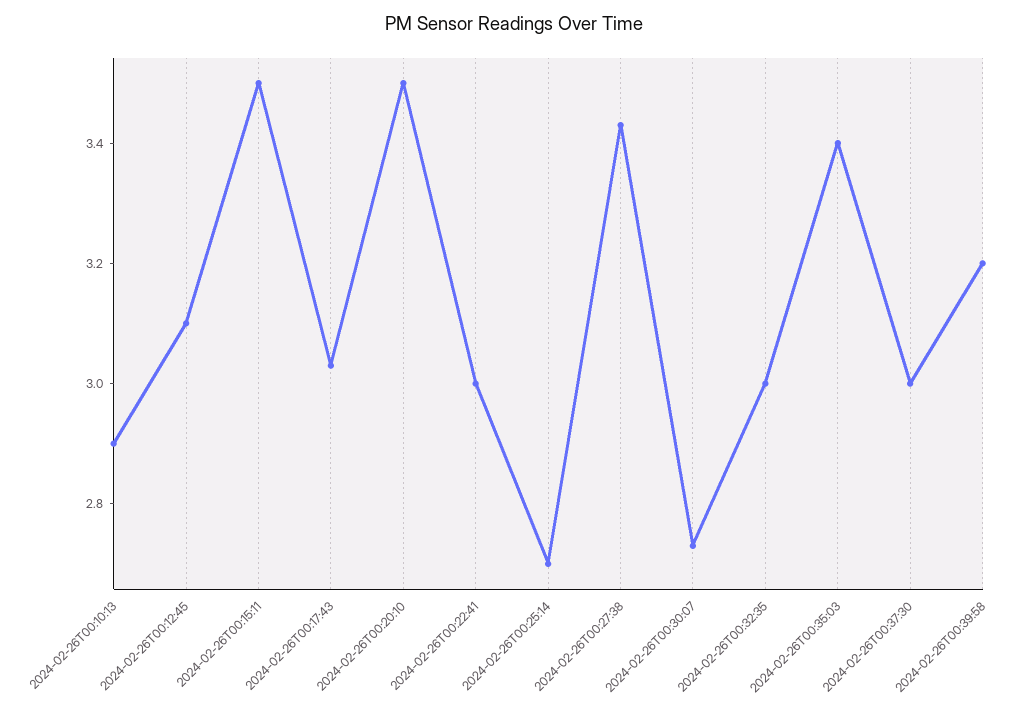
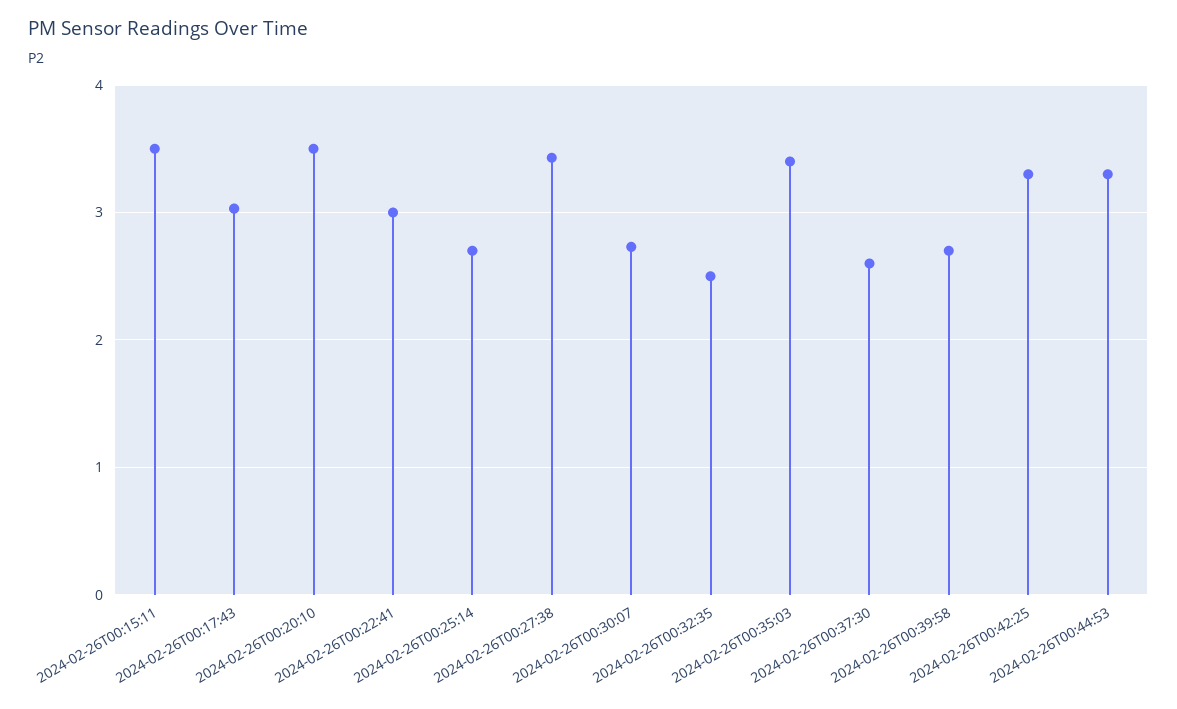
2024-02-26T00:10:13: 2.9 -> none
2024-02-26T00:12:45: 3.1 -> none
2024-02-26T00:32:35: 3 -> 2.5
2024-02-26T00:37:30: 3 -> 2.6
2024-02-26T00:39:58: 3.2 -> 2.7
2024-02-26T00:42:25: none -> 3.3
2024-02-26T00:44:53: none -> 3.3

